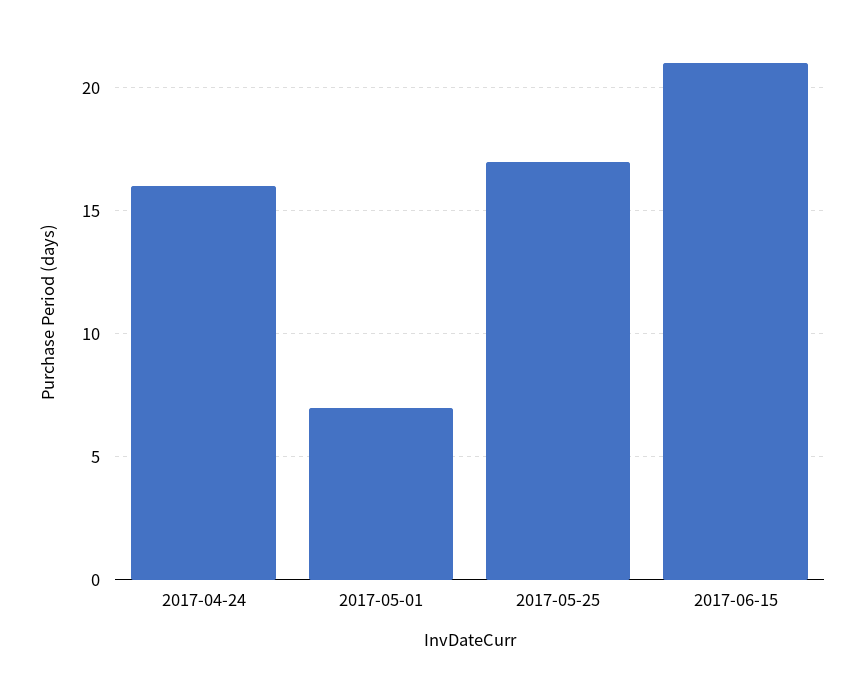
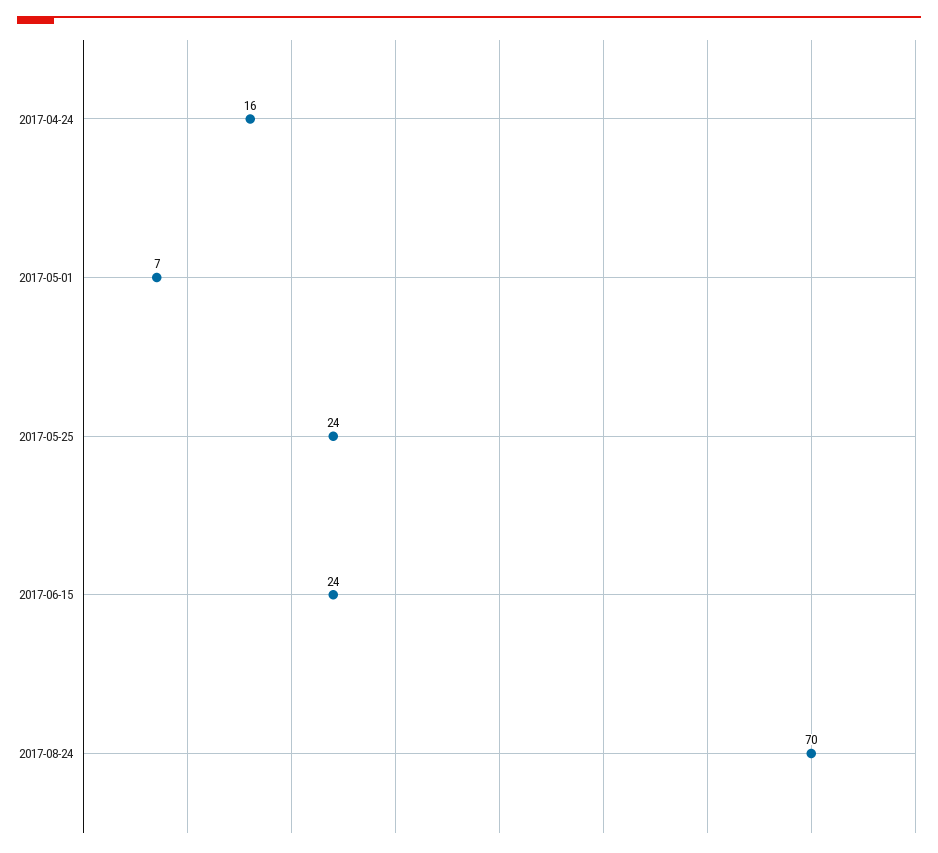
2017-05-25: 17 -> 24
2017-06-15: 21 -> 24
2017-08-24: none -> 70

